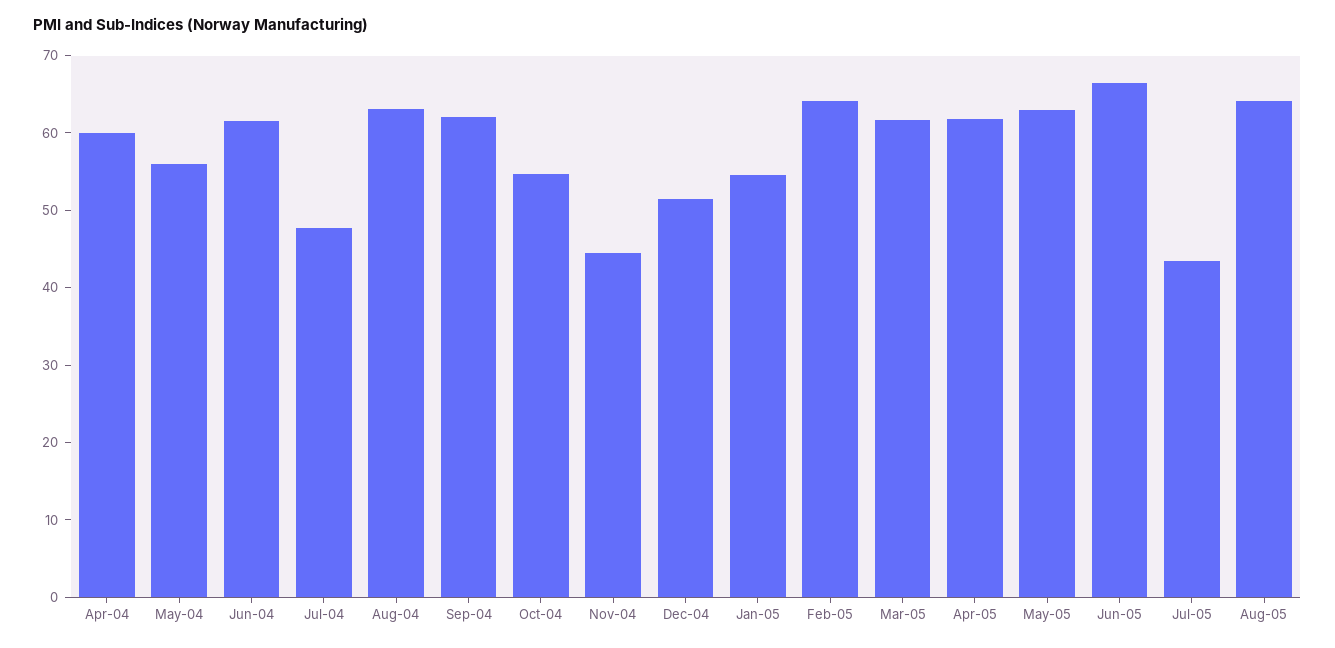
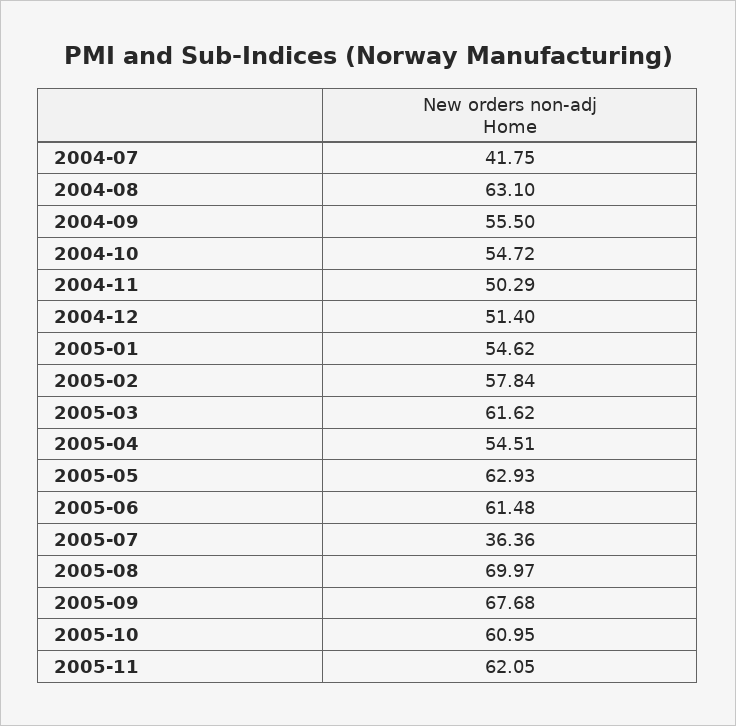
Apr-04: 60 -> none
May-04: 56 -> none
Jun-04: 62 -> none
Jul-04: 48 -> 41.75
Sep-04: 62 -> 55.5
Nov-04: 44 -> 50.29
Feb-05: 64 -> 57.84
Apr-05: 62 -> 54.51
Jun-05: 66 -> 61.48
Jul-05: 44 -> 36.36
Aug-05: 64 -> 69.97
2005-09: none -> 67.68
2005-10: none -> 60.95
2005-11: none -> 62.05

